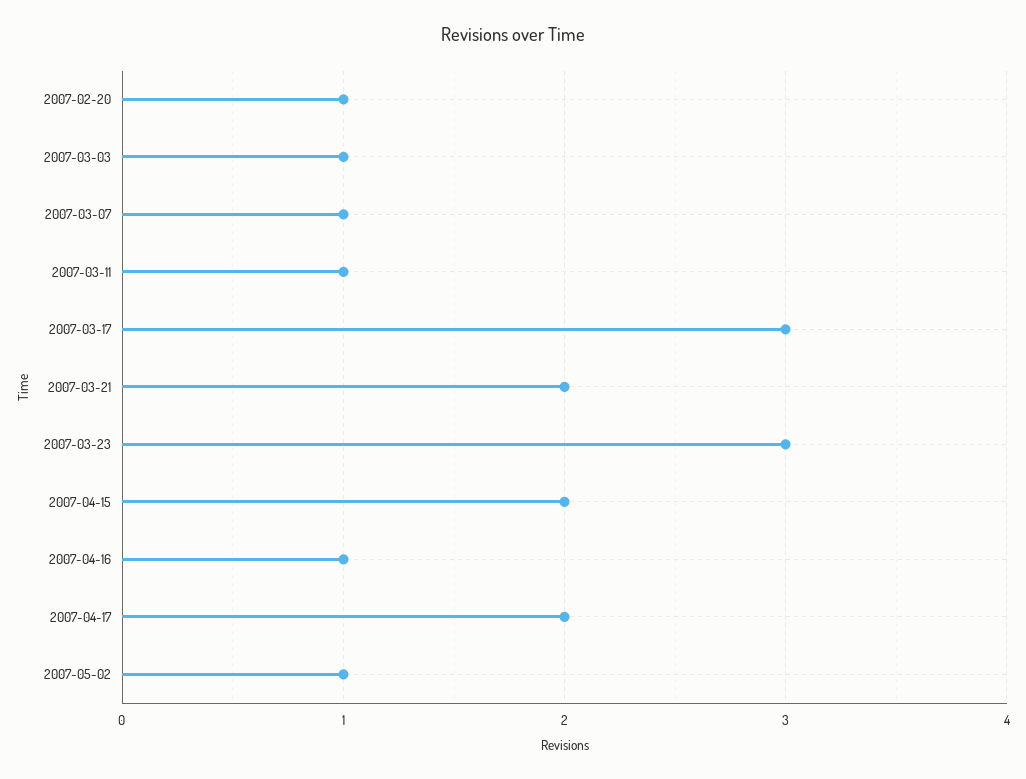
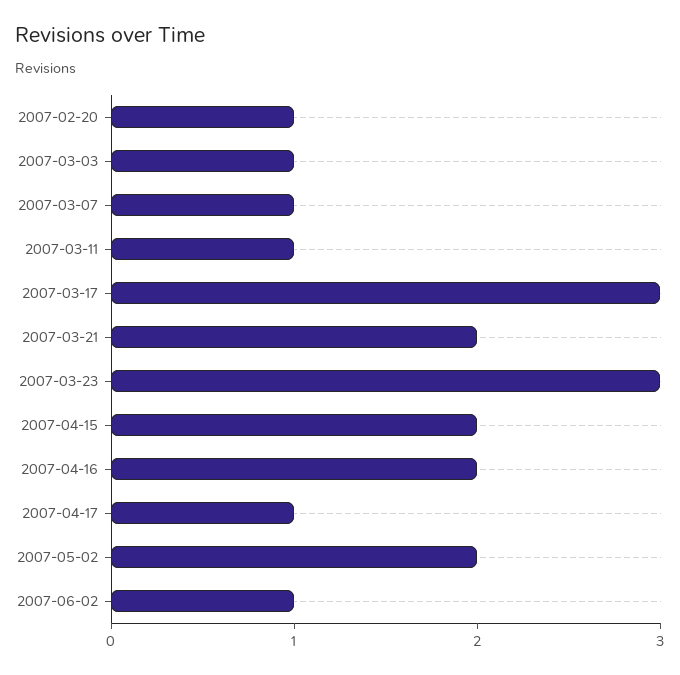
2007-04-16: 1 -> 2
2007-04-17: 2 -> 1
2007-05-02: 1 -> 2
2007-06-02: none -> 1

